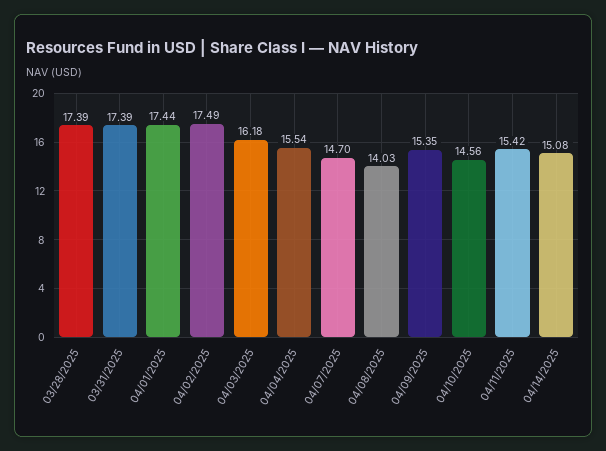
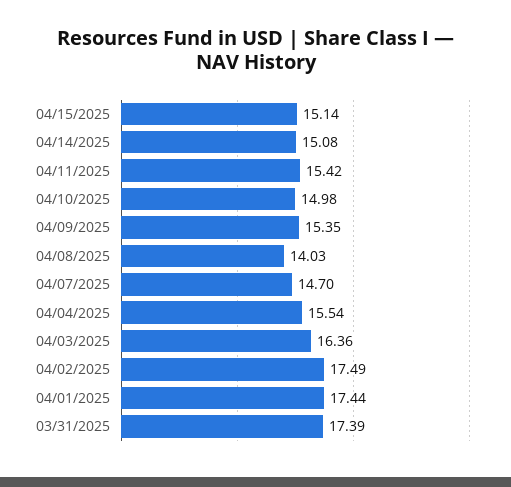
03/28/2025: 17.39 -> none
04/03/2025: 16.18 -> 16.36
04/10/2025: 14.56 -> 14.98
04/15/2025: none -> 15.14

